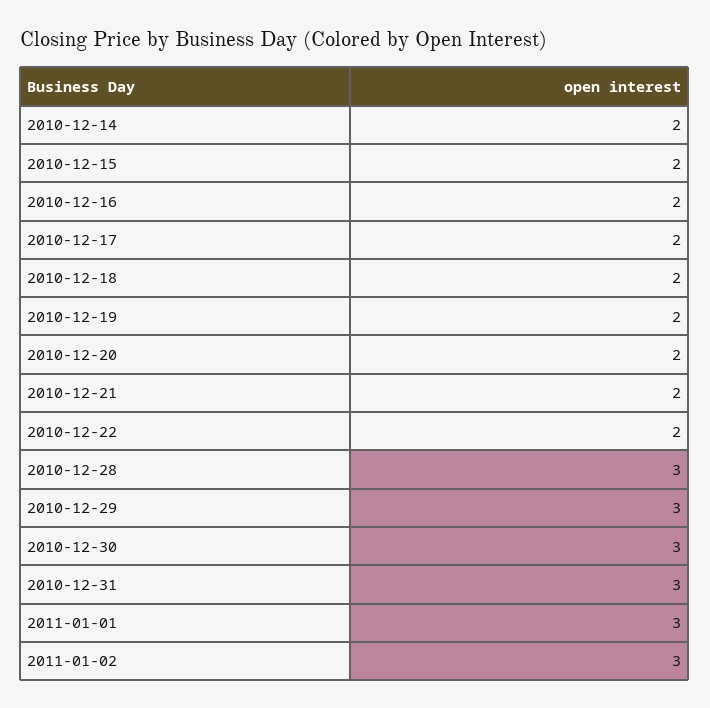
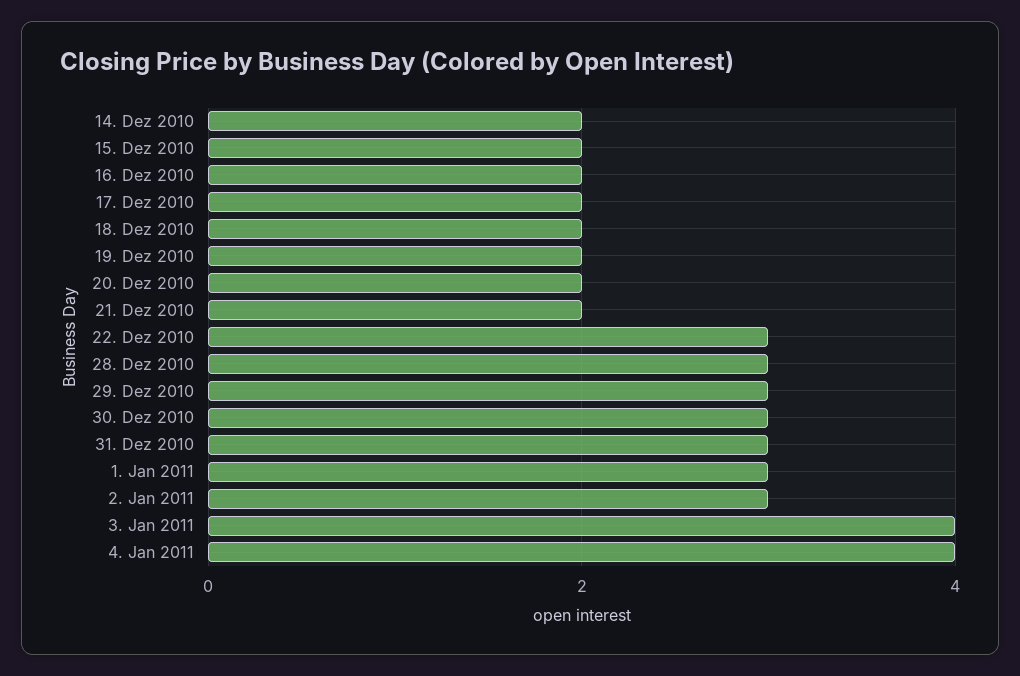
2010-12-22: 2 -> 3
3. Jan 2011: none -> 4
4. Jan 2011: none -> 4

